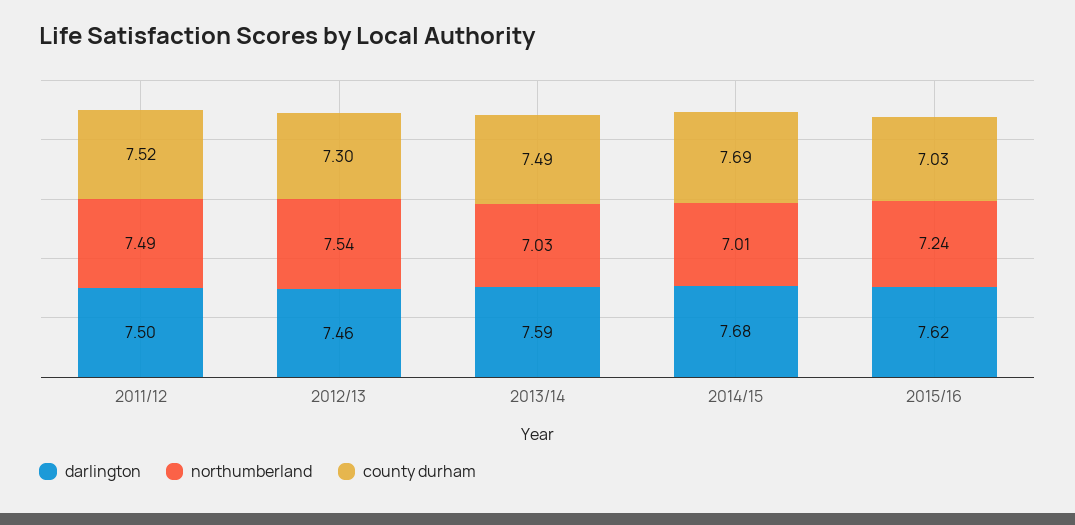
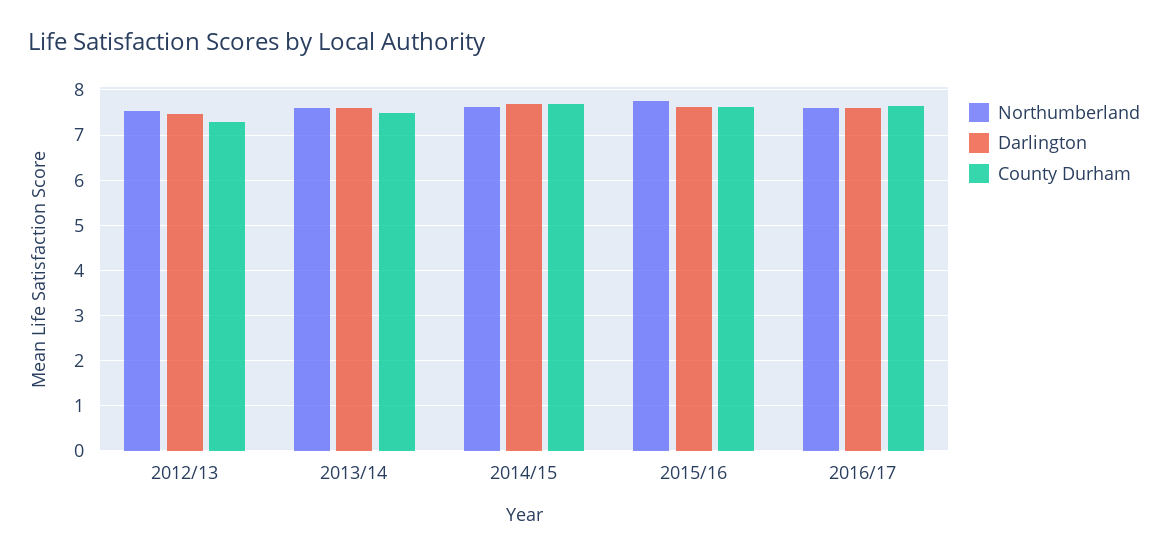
darlington, 2011/12: 7.5 -> none
northumberland, 2011/12: 7.49 -> none
county durham, 2011/12: 7.52 -> none
northumberland, 2013/14: 7.03 -> 7.6
northumberland, 2014/15: 7.01 -> 7.6
northumberland, 2015/16: 7.24 -> 7.8
county durham, 2015/16: 7.03 -> 7.6
northumberland, 2016/17: none -> 7.6
darlington, 2016/17: none -> 7.6
county durham, 2016/17: none -> 7.6

